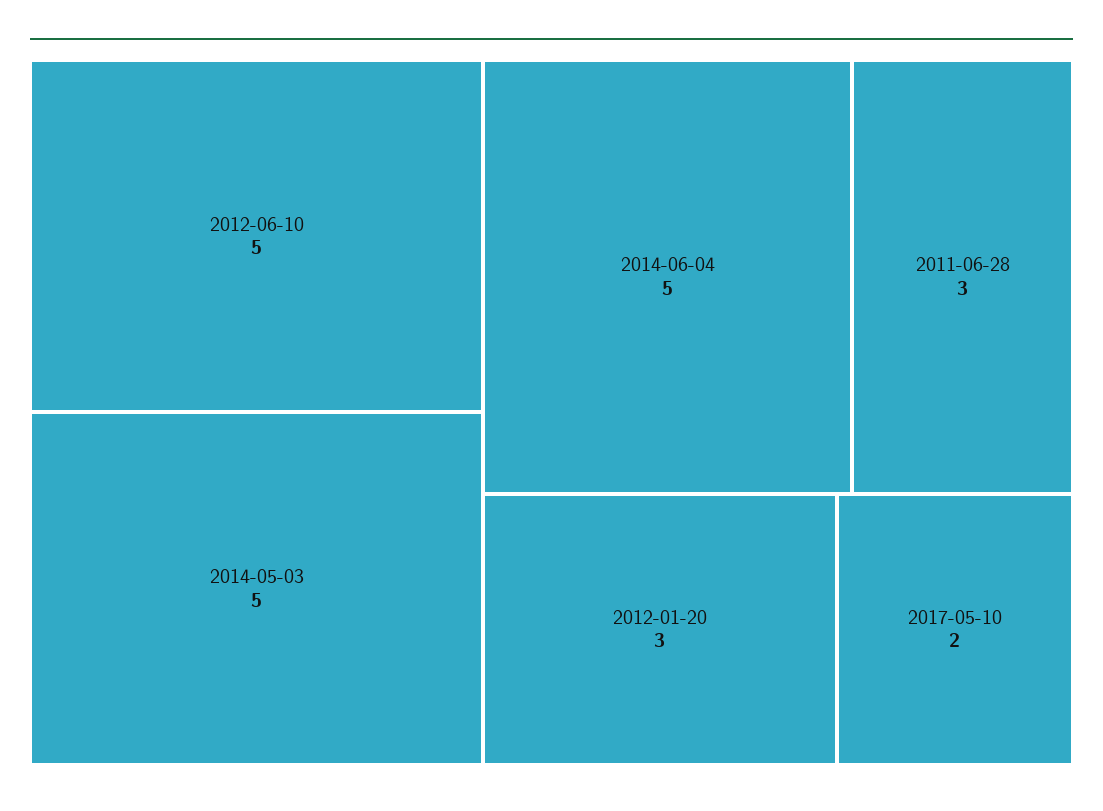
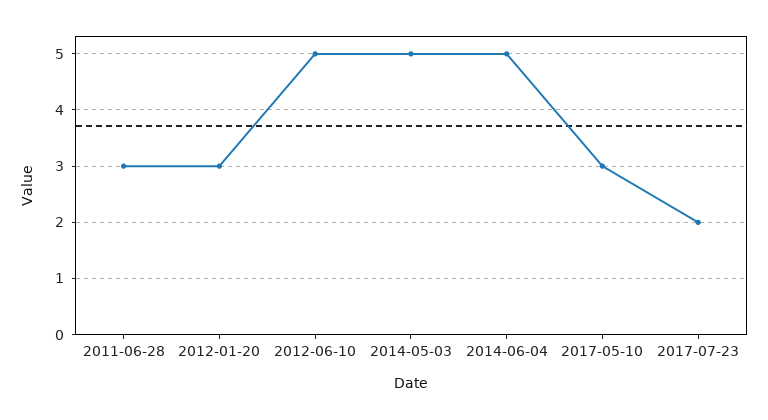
2017-05-10: 2 -> 3
2017-07-23: none -> 2

